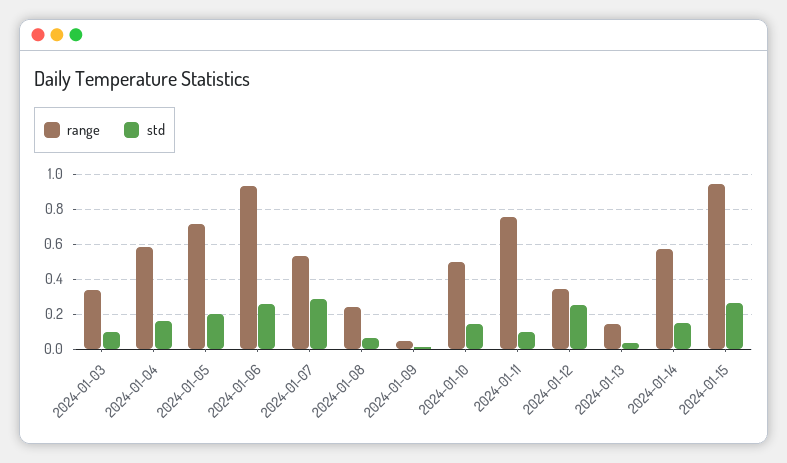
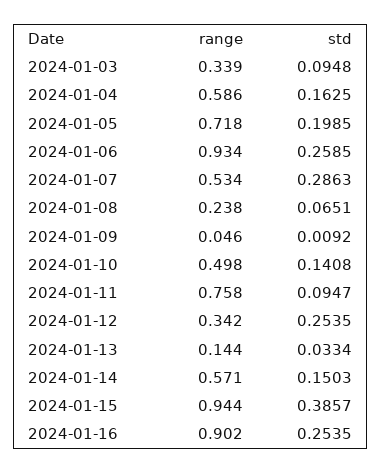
std, 2024-01-15: 0.25 -> 0.3857
range, 2024-01-16: none -> 0.902
std, 2024-01-16: none -> 0.2535

